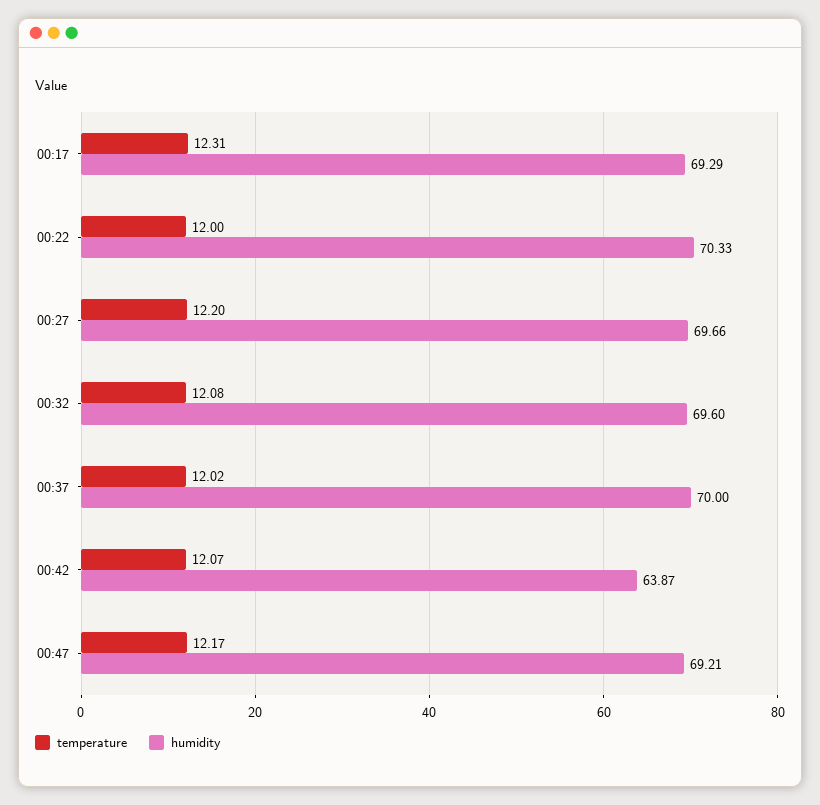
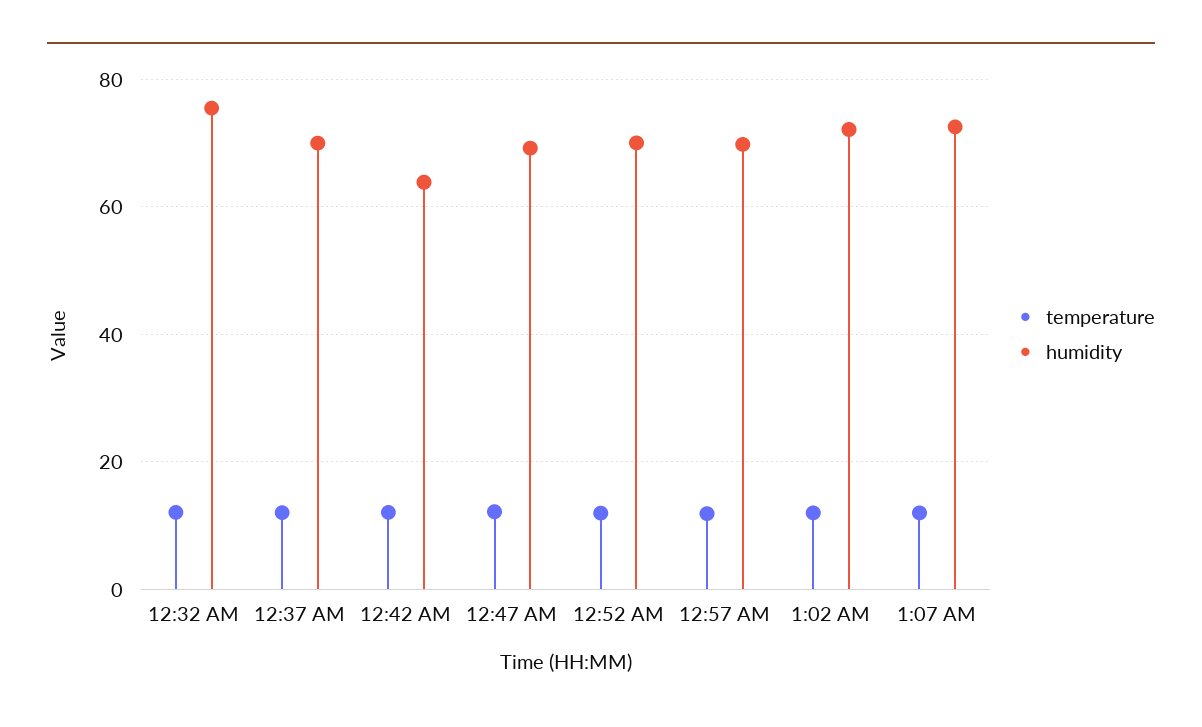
temperature, 00:17: 12.31 -> none
humidity, 00:17: 69.29 -> none
temperature, 00:22: 12 -> none
humidity, 00:22: 70.33 -> none
temperature, 00:27: 12.2 -> none
humidity, 00:27: 69.66 -> none
humidity, 00:32: 69.6 -> 76
temperature, 12:52 AM: none -> 12
humidity, 12:52 AM: none -> 70
temperature, 12:57 AM: none -> 12
humidity, 12:57 AM: none -> 70
temperature, 1:02 AM: none -> 12
humidity, 1:02 AM: none -> 72
temperature, 1:07 AM: none -> 12
humidity, 1:07 AM: none -> 72

